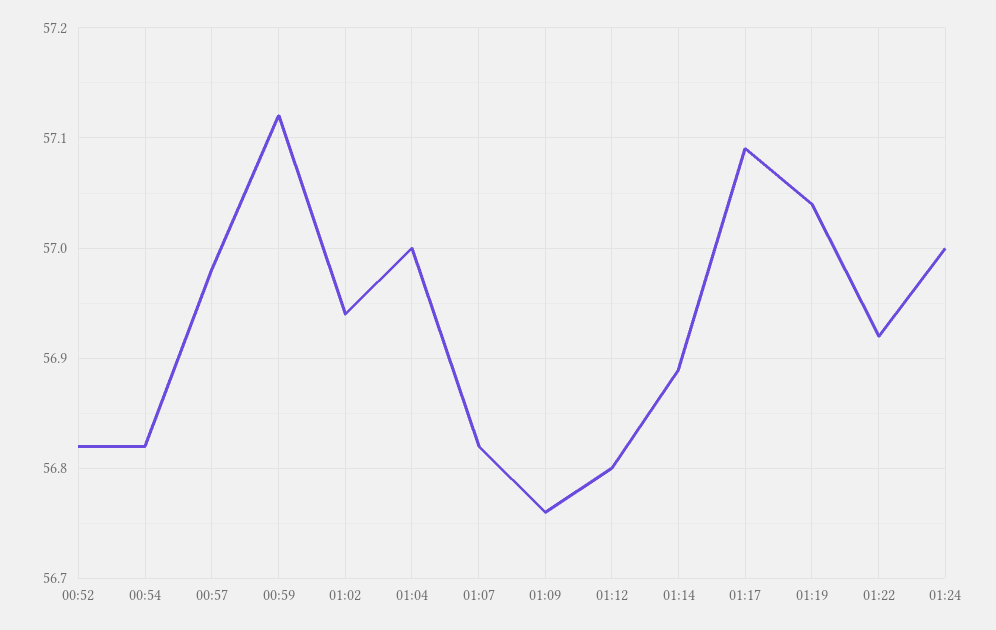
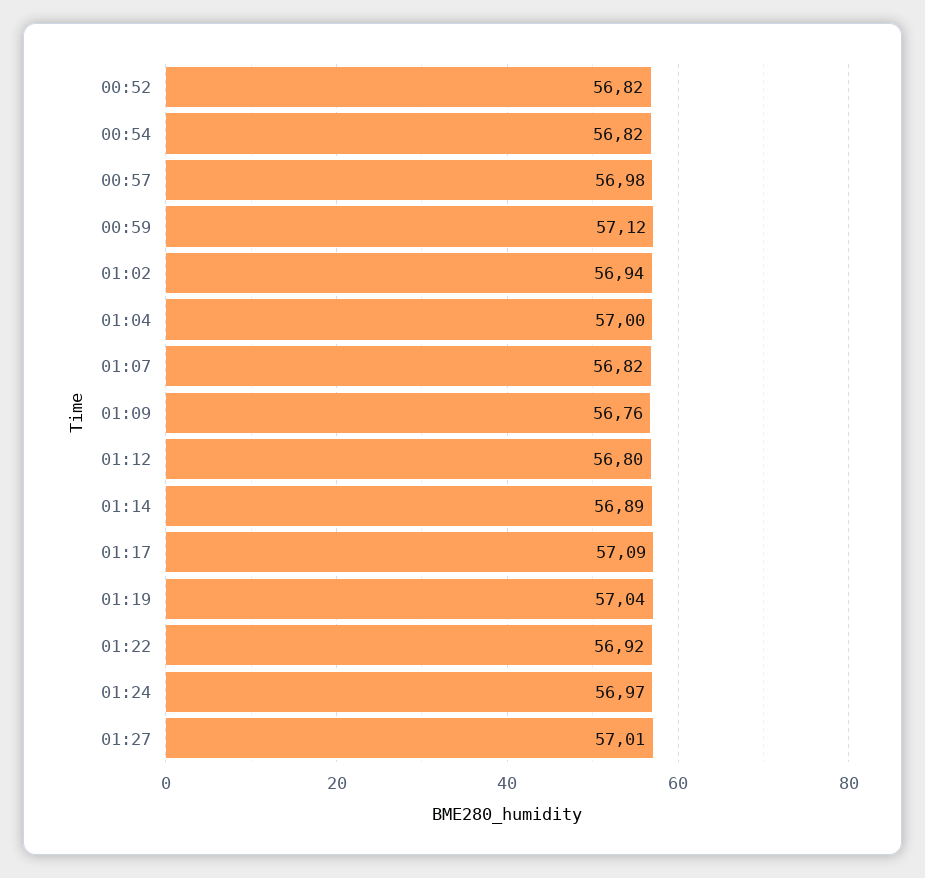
01:24: 57 -> 56.97
01:27: none -> 57.01

